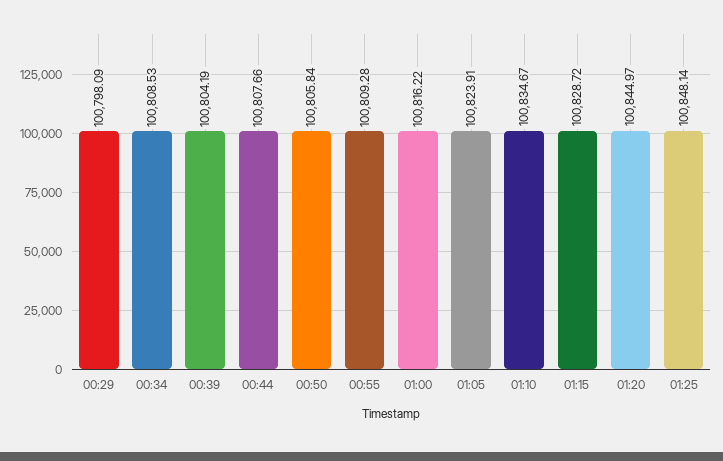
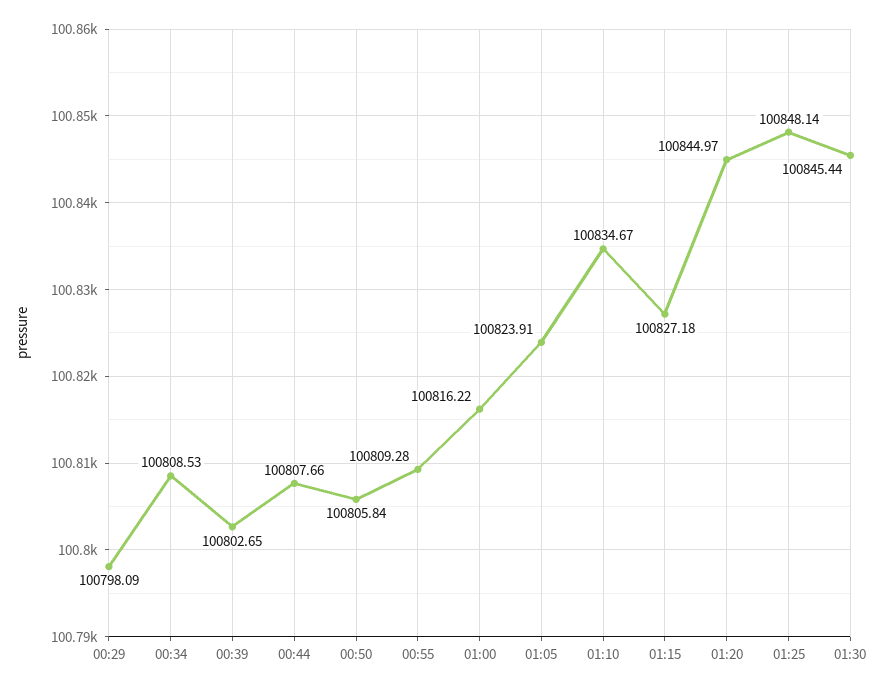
00:39: 100804.19 -> 100802.65
01:15: 100828.72 -> 100827.18
01:30: none -> 100845.44

